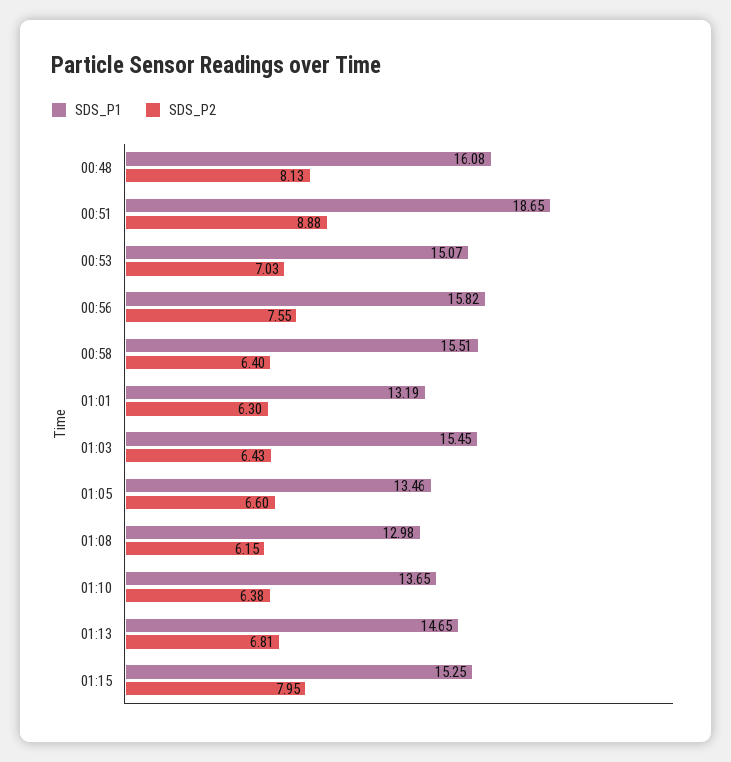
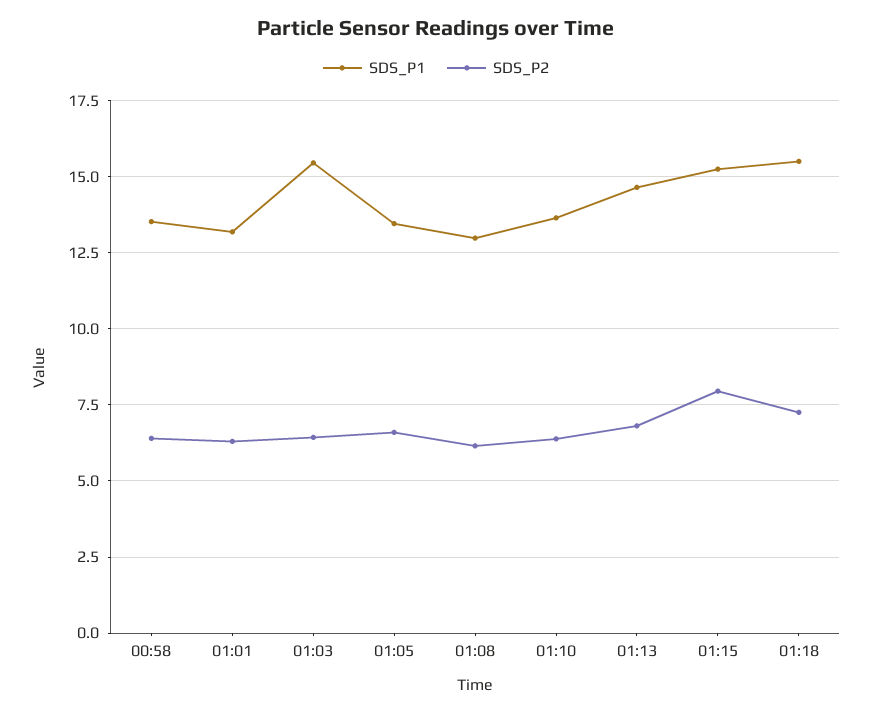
SDS_P1, 00:48: 16.08 -> none
SDS_P2, 00:48: 8.13 -> none
SDS_P1, 00:51: 18.65 -> none
SDS_P2, 00:51: 8.88 -> none
SDS_P1, 00:53: 15.07 -> none
SDS_P2, 00:53: 7.03 -> none
SDS_P1, 00:56: 15.82 -> none
SDS_P2, 00:56: 7.55 -> none
SDS_P1, 00:58: 15.51 -> 13.5
SDS_P1, 01:18: none -> 15.5
SDS_P2, 01:18: none -> 7.25

